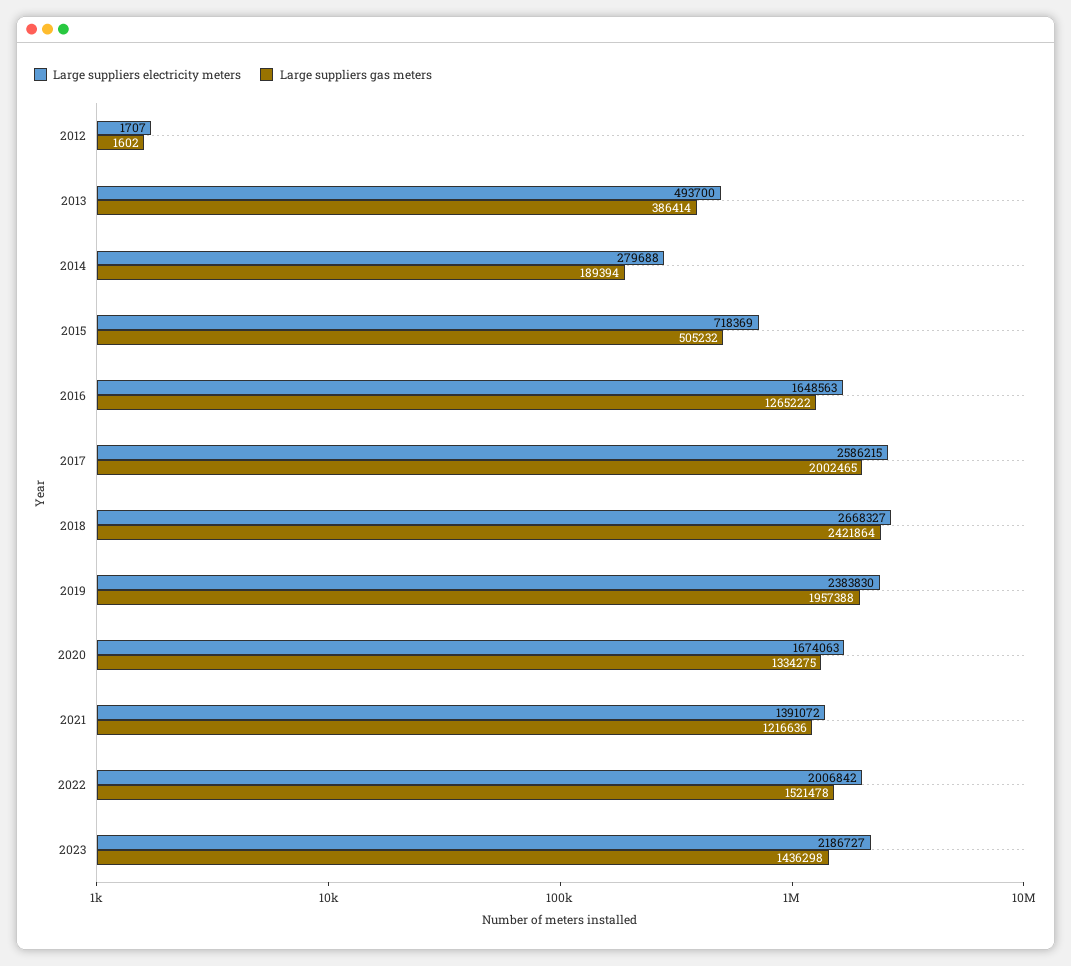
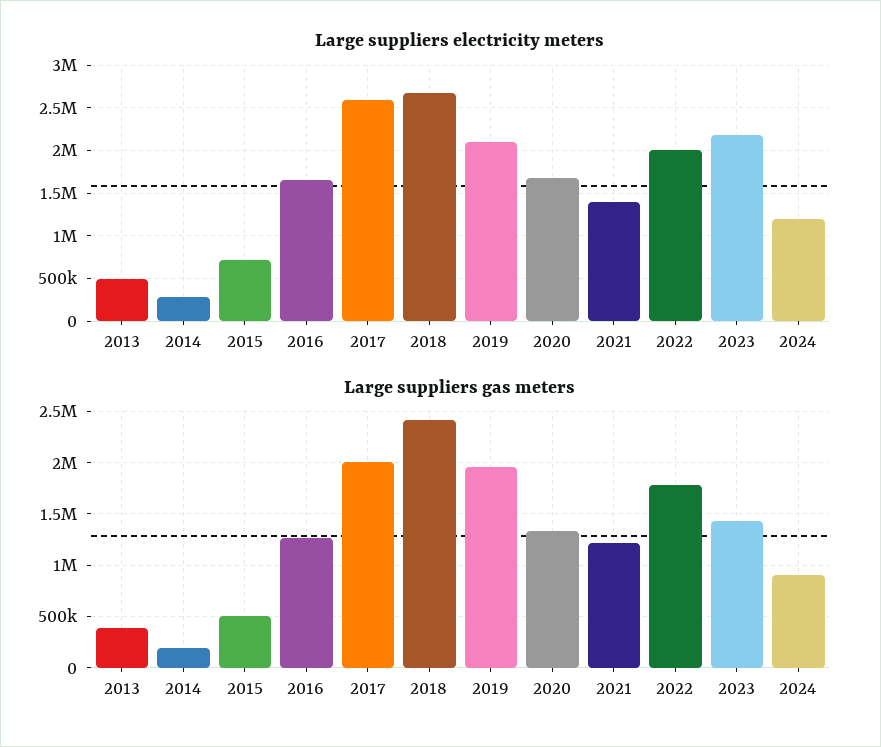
Large suppliers electricity meters, 2012: 1707 -> none
Large suppliers gas meters, 2012: 1602 -> none
Large suppliers electricity meters, 2019: 2383830 -> 2100000
Large suppliers gas meters, 2022: 1521478 -> 1800000
Large suppliers electricity meters, 2024: none -> 1200000
Large suppliers gas meters, 2024: none -> 900000

